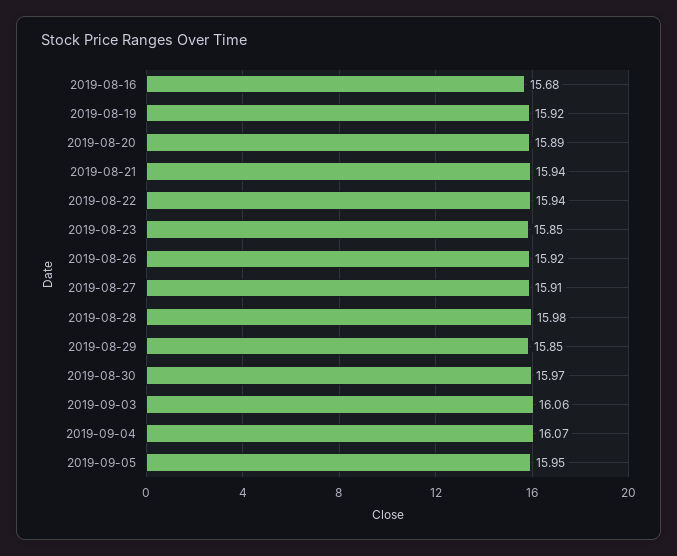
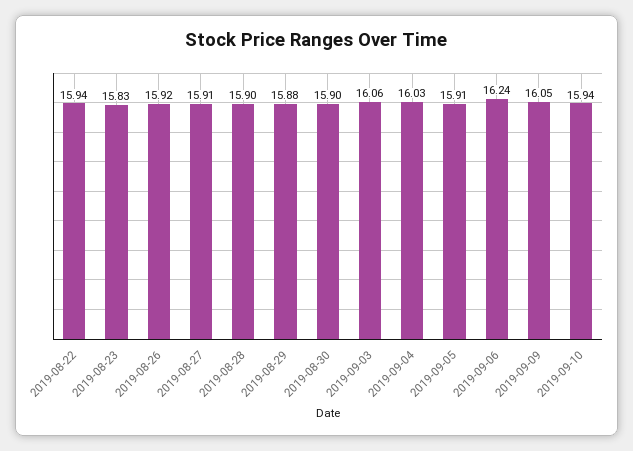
2019-08-16: 15.68 -> none
2019-08-19: 15.92 -> none
2019-08-20: 15.89 -> none
2019-08-21: 15.94 -> none
2019-08-23: 15.85 -> 15.83
2019-08-28: 15.98 -> 15.9
2019-08-29: 15.85 -> 15.88
2019-08-30: 15.97 -> 15.9
2019-09-04: 16.07 -> 16.03
2019-09-05: 15.95 -> 15.91
2019-09-06: none -> 16.24
2019-09-09: none -> 16.05
2019-09-10: none -> 15.94

